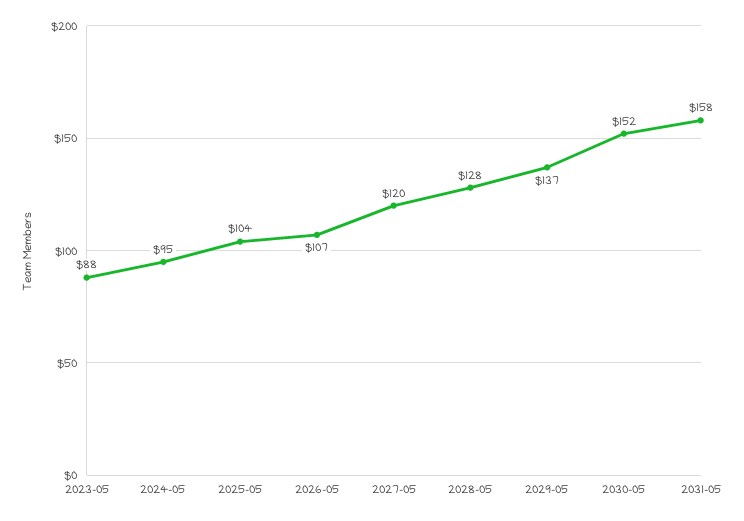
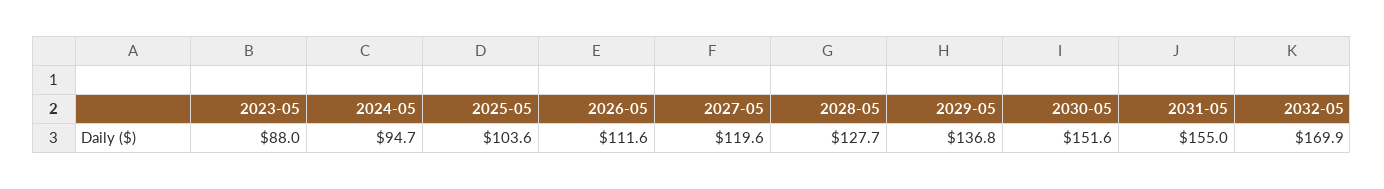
2026-05: 107 -> 111.6
2031-05: 158 -> 155
2032-05: none -> 169.9

